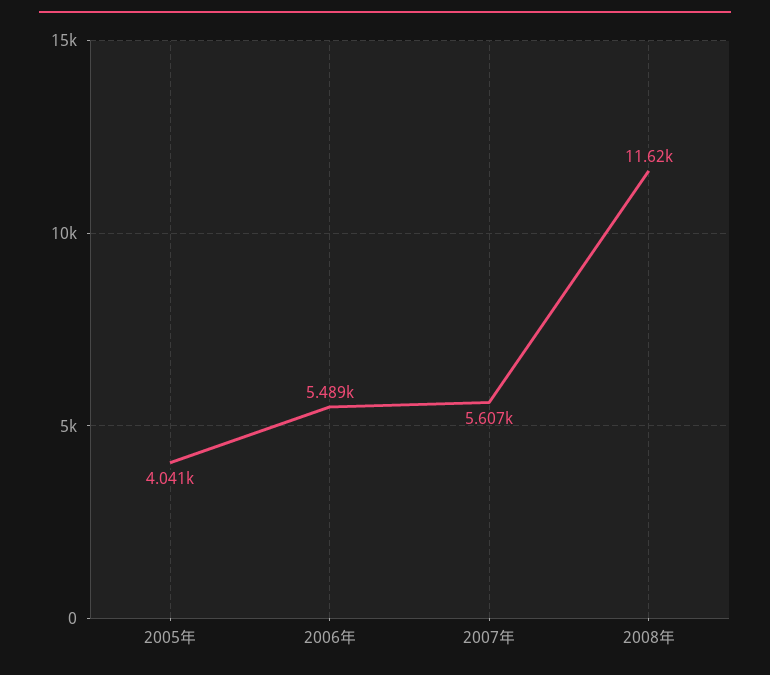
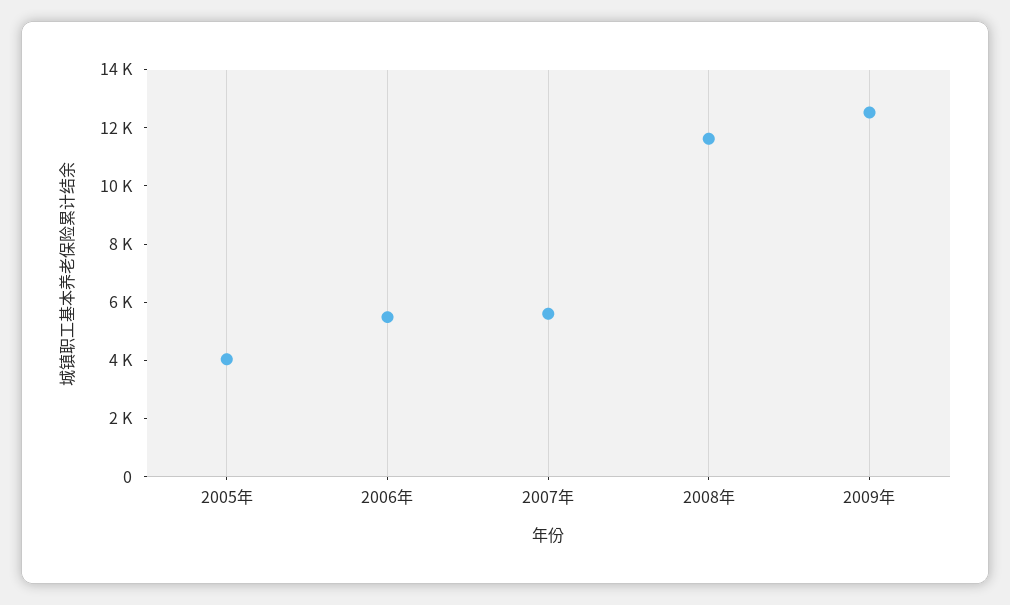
2009年: none -> 12500

